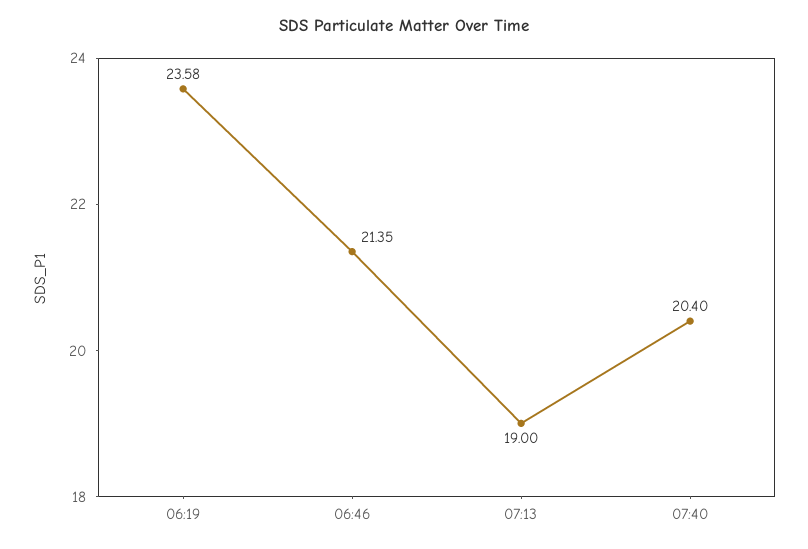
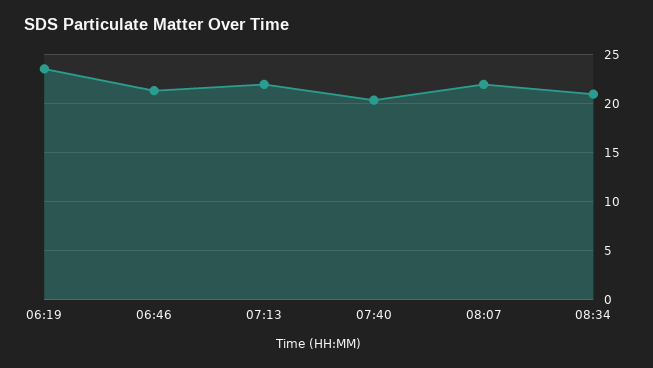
07:13: 19 -> 22
08:07: none -> 22
08:34: none -> 21

